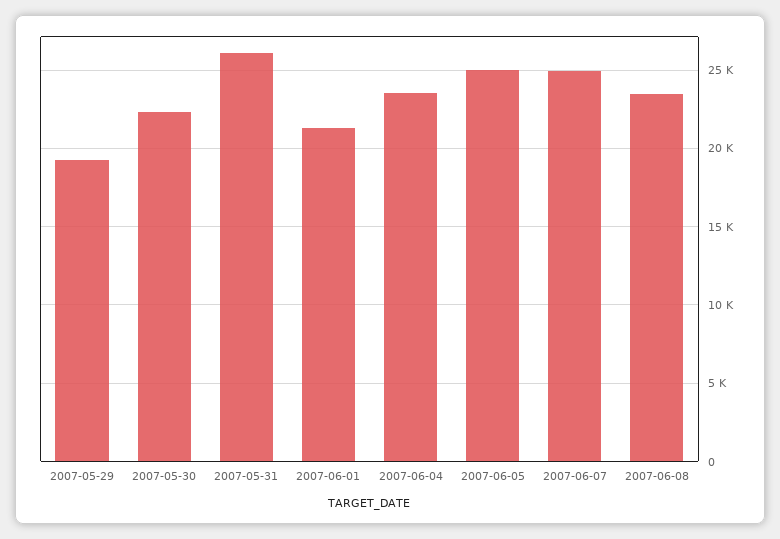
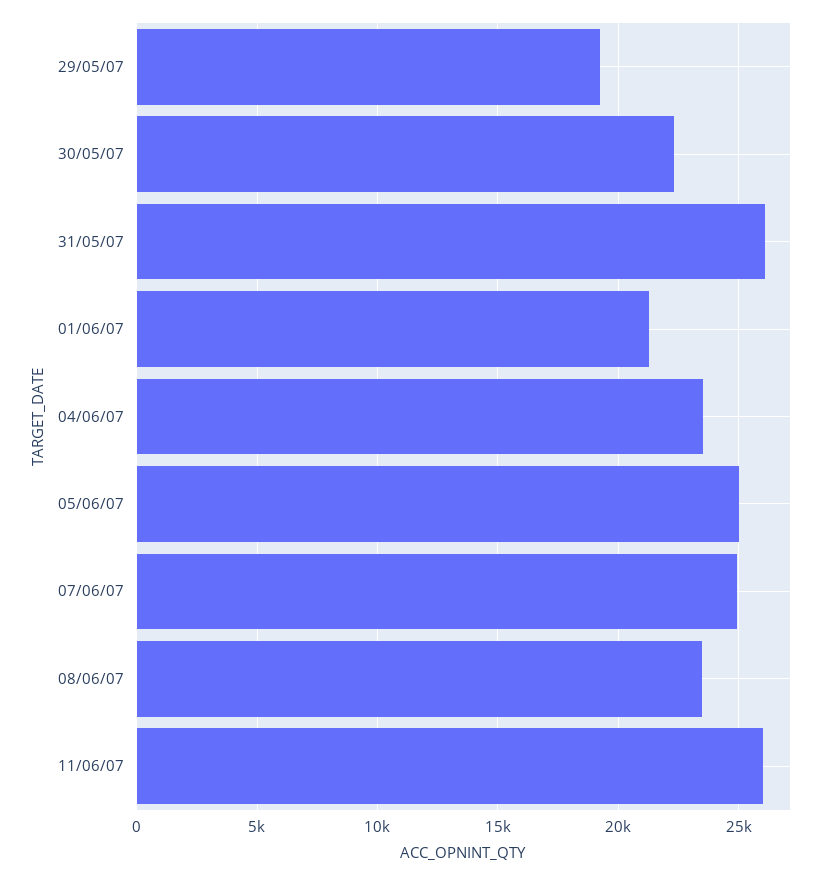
11/06/07: none -> 26000

